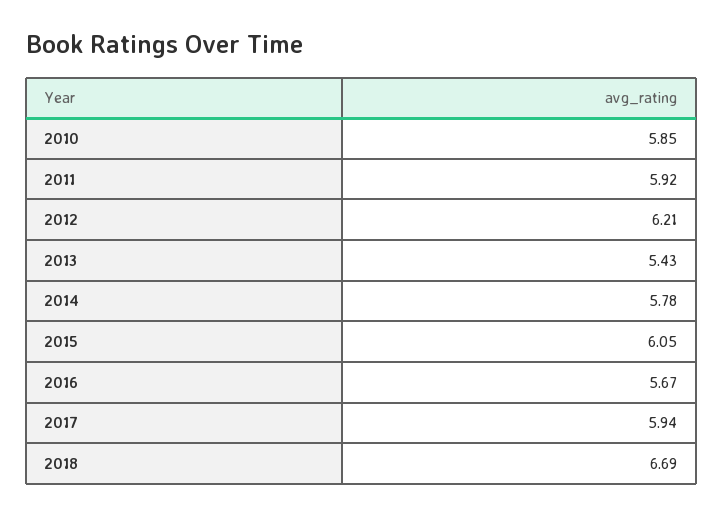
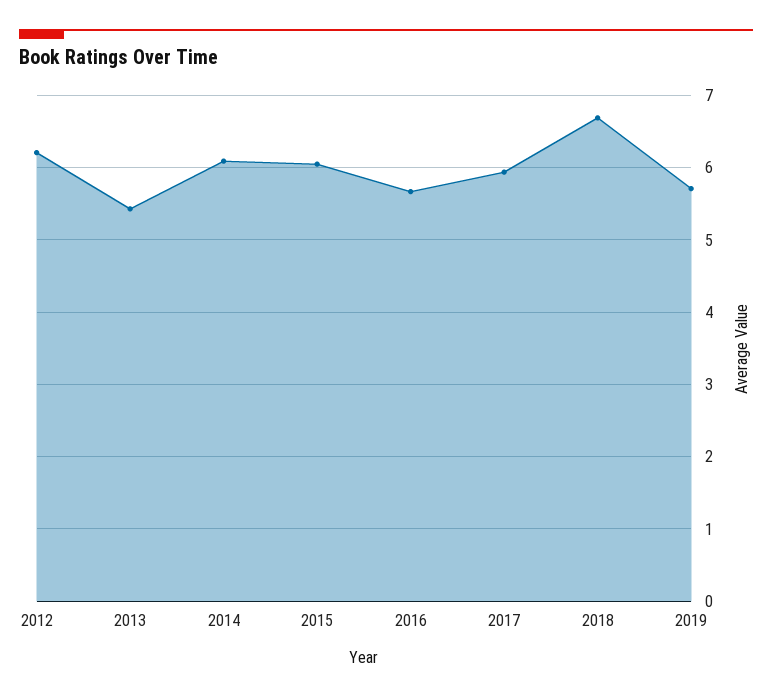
2010: 5.85 -> none
2011: 5.92 -> none
2014: 5.78 -> 6.1
2019: none -> 5.7

